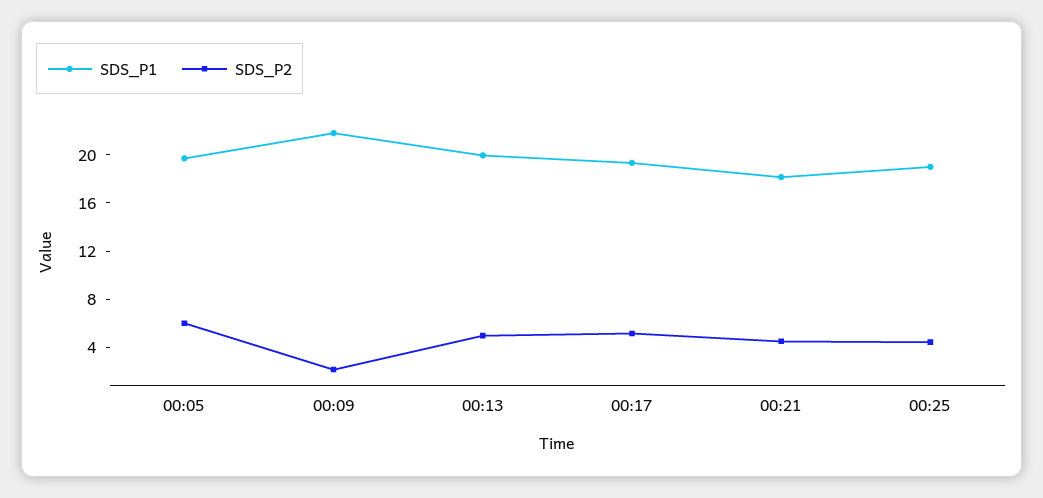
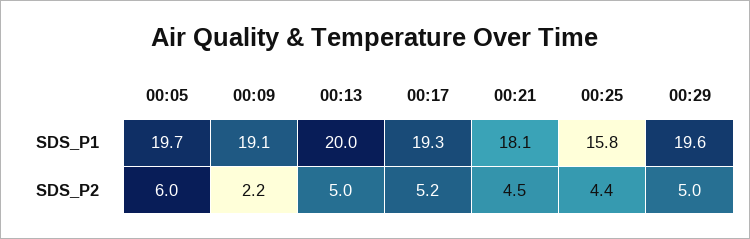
SDS_P1, 00:09: 22 -> 19.1
SDS_P1, 00:25: 19 -> 15.8
SDS_P1, 00:29: none -> 19.6
SDS_P2, 00:29: none -> 5

